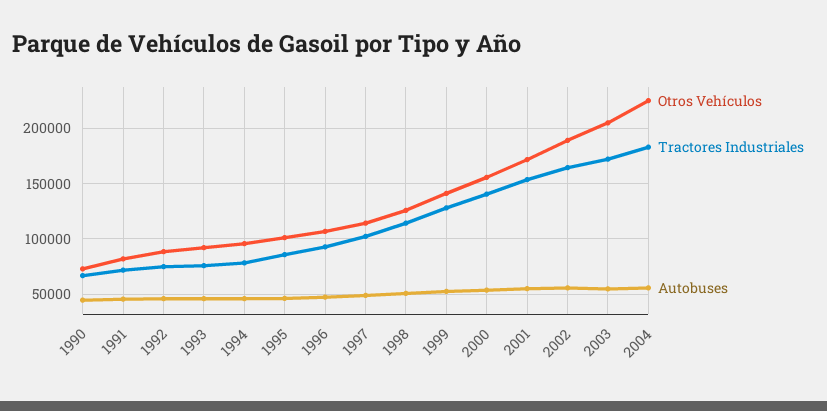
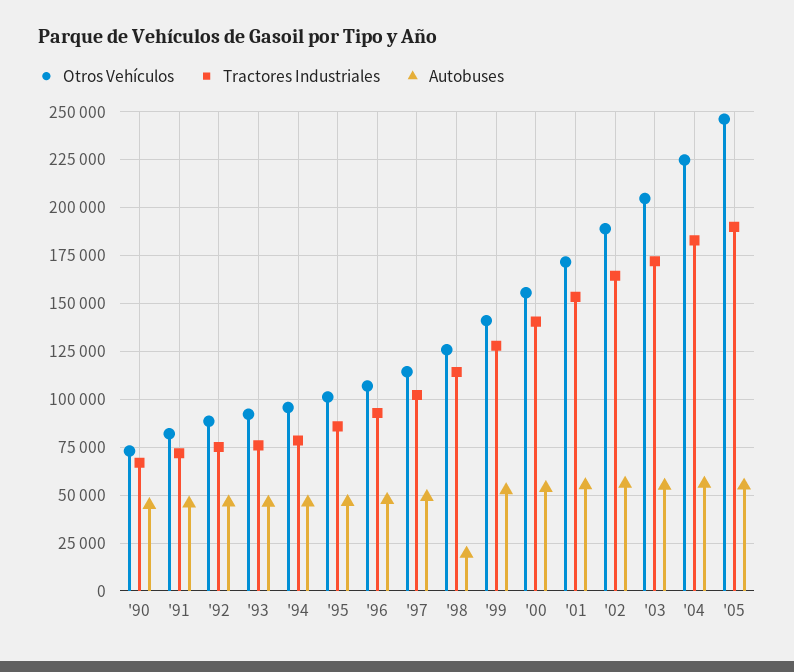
Autobuses, 1998: 50000 -> 20000
Otros Vehículos, '05: none -> 245000
Tractores Industriales, '05: none -> 190000
Autobuses, '05: none -> 55000

